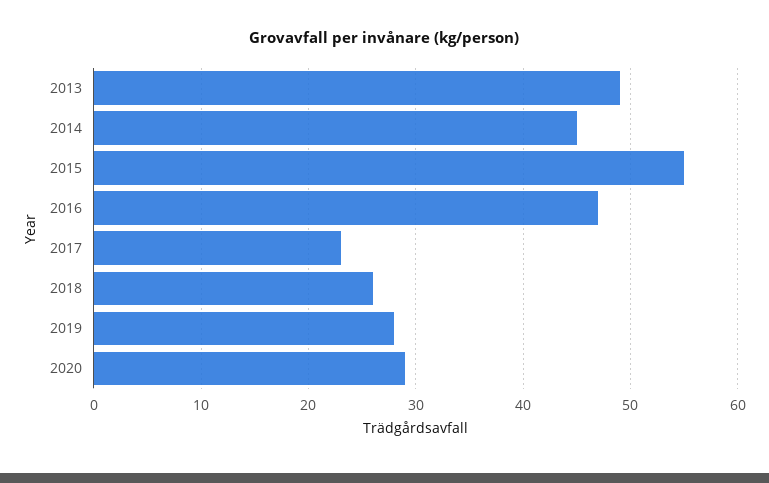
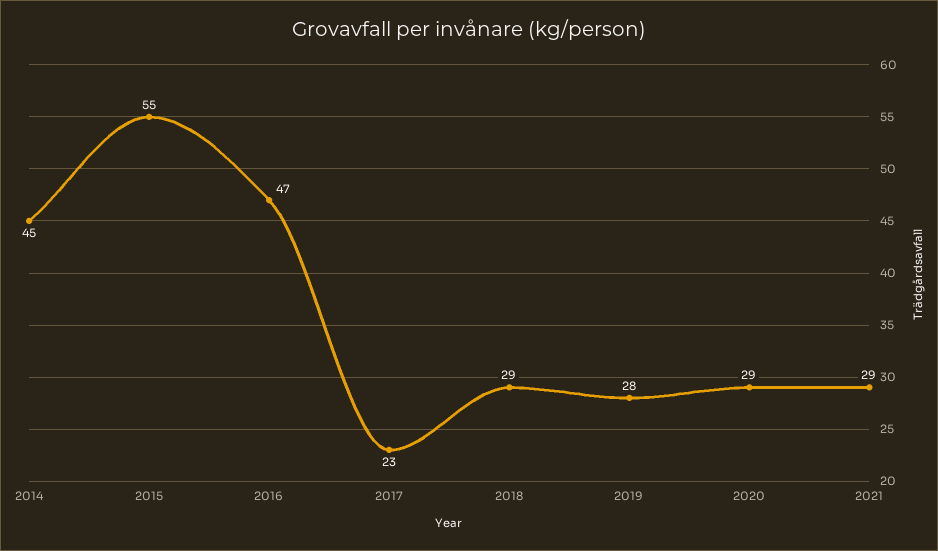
2013: 49 -> none
2018: 26 -> 29
2021: none -> 29

